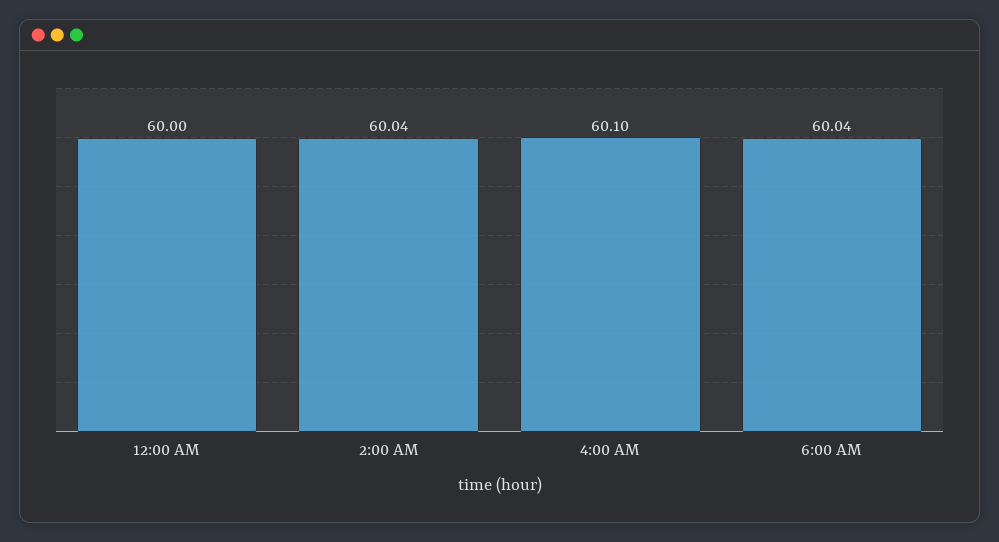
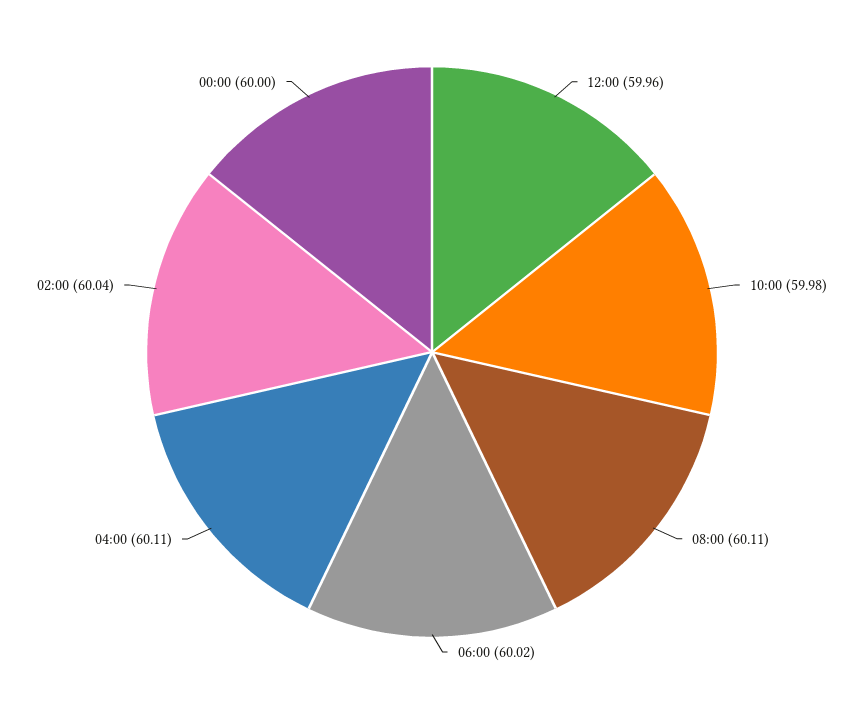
4:00 AM: 60.1 -> 60.11
6:00 AM: 60.04 -> 60.02
12:00: none -> 59.96
10:00: none -> 59.98
08:00: none -> 60.11

